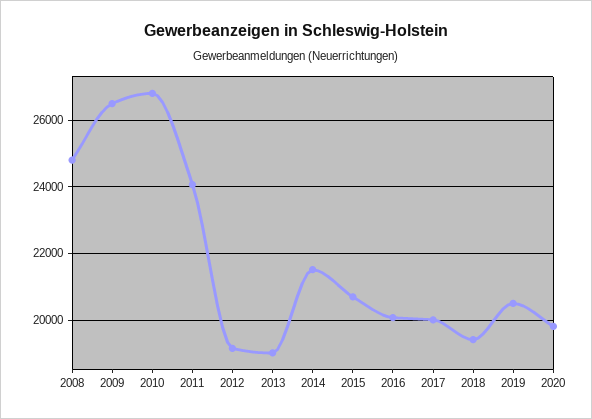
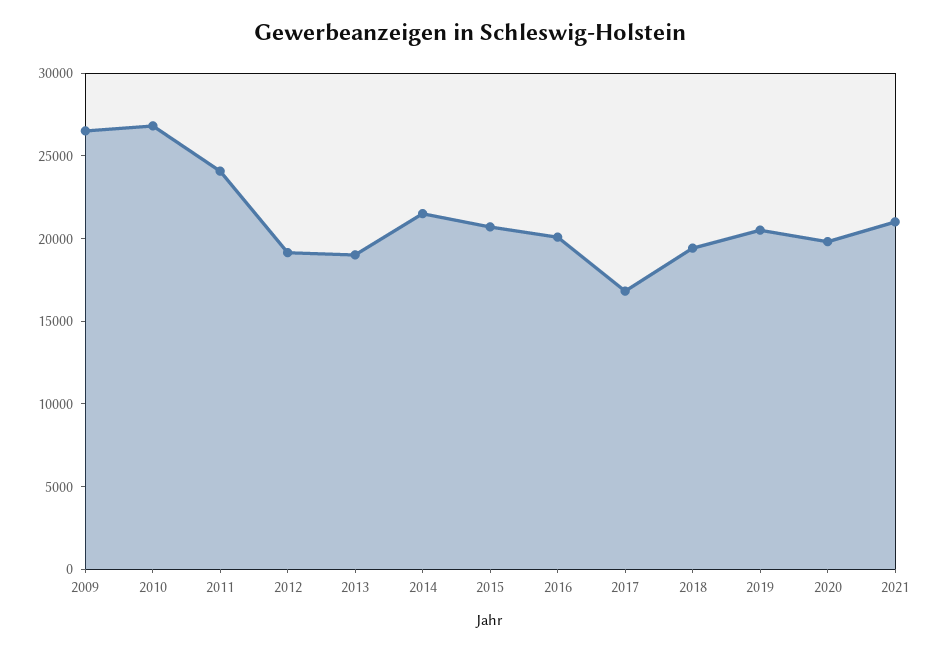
2008: 24800 -> none
2017: 20000 -> 17000
2021: none -> 21000

